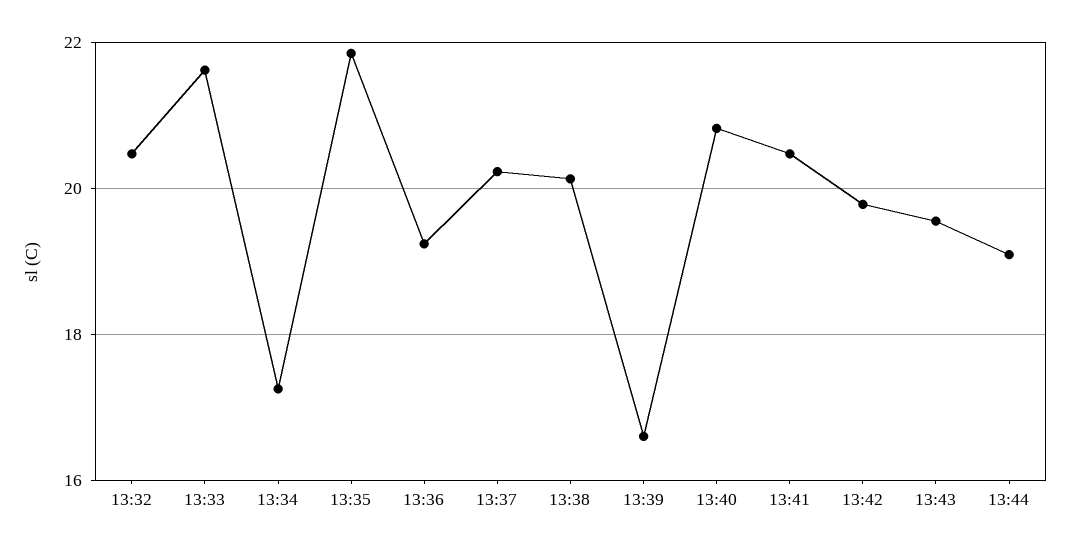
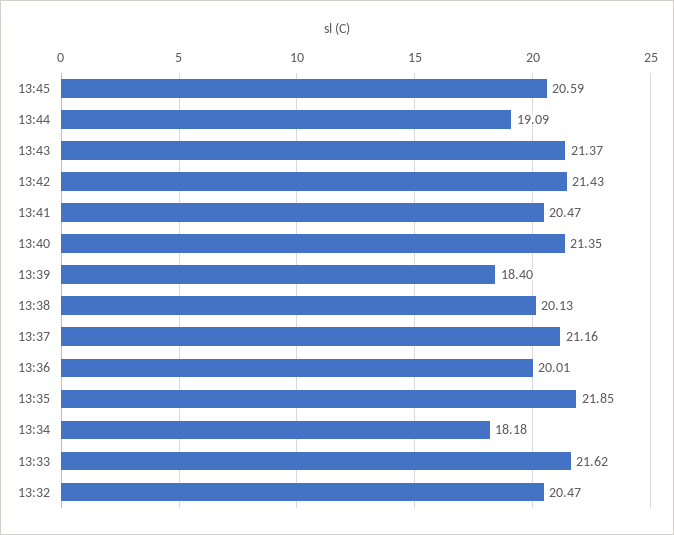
13:34: 17.2 -> 18.18
13:36: 19.2 -> 20.01
13:37: 20.2 -> 21.16
13:39: 16.6 -> 18.4
13:40: 20.8 -> 21.35
13:42: 19.8 -> 21.43
13:43: 19.6 -> 21.37
13:45: none -> 20.59

